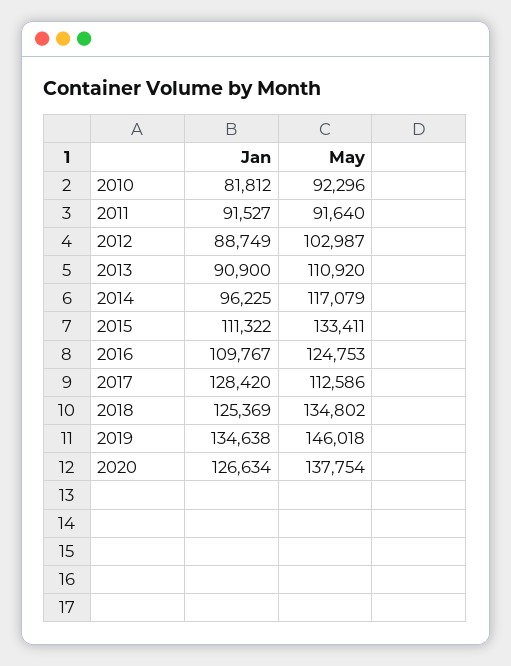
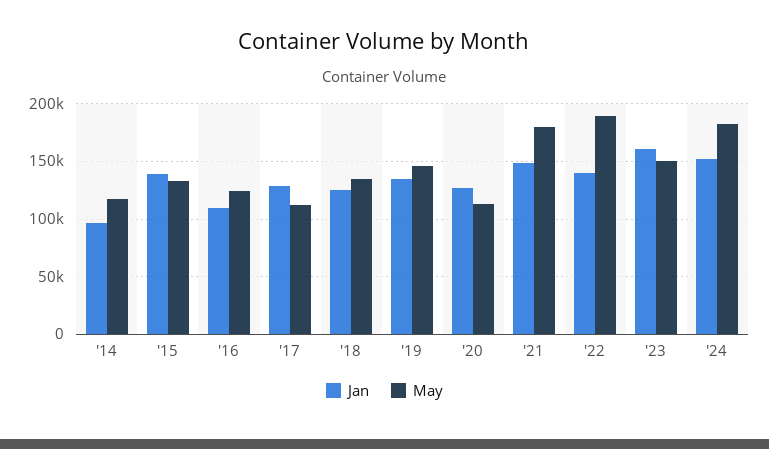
Jan, 2010: 81812 -> none
May, 2010: 92296 -> none
Jan, 2011: 91527 -> none
May, 2011: 91640 -> none
Jan, 2012: 88749 -> none
May, 2012: 102987 -> none
Jan, 2013: 90900 -> none
May, 2013: 110920 -> none
Jan, 2015: 111322 -> 140000
May, 2020: 137754 -> 110000
Jan, '21: none -> 150000
May, '21: none -> 180000
Jan, '22: none -> 140000
May, '22: none -> 190000
Jan, '23: none -> 160000
May, '23: none -> 150000
Jan, '24: none -> 150000
May, '24: none -> 180000

